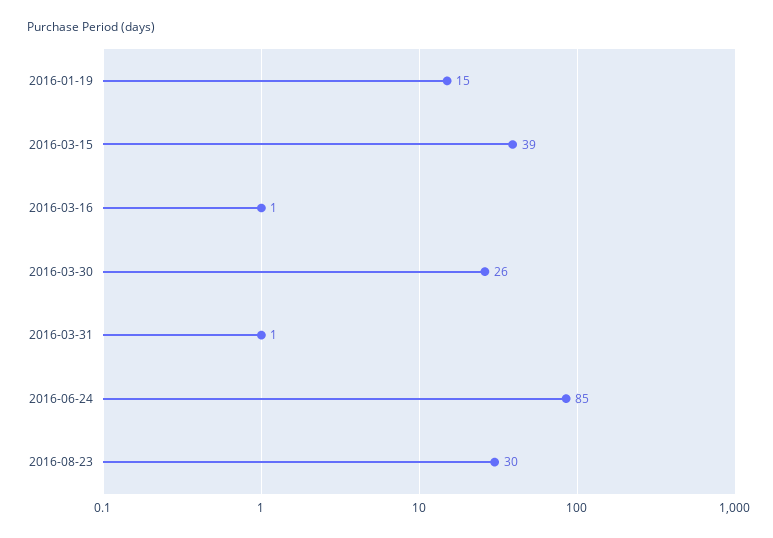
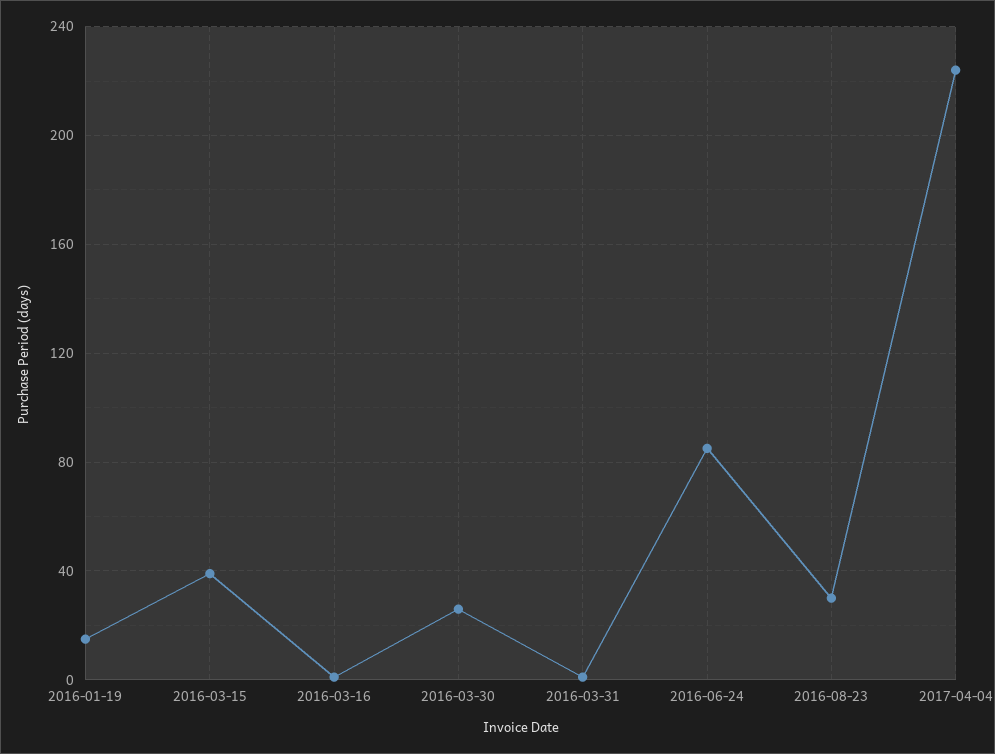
2017-04-04: none -> 225

